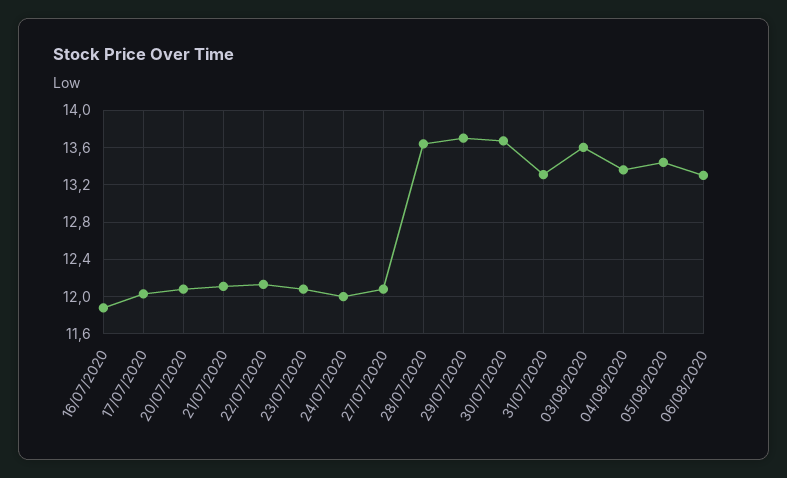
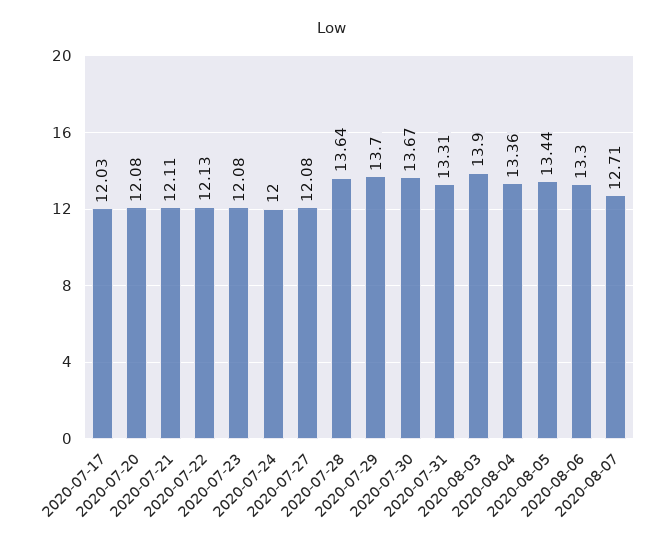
16/07/2020: 11.9 -> none
03/08/2020: 13.6 -> 13.9
2020-08-07: none -> 12.71

